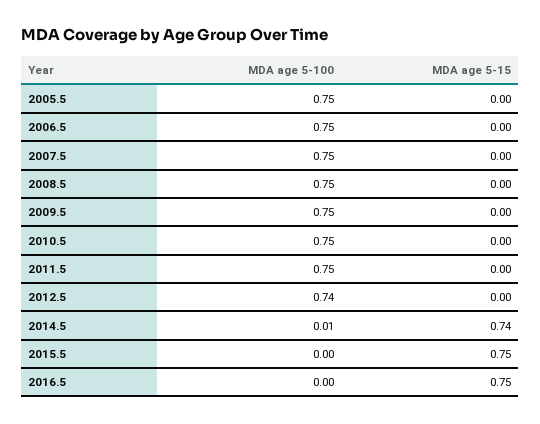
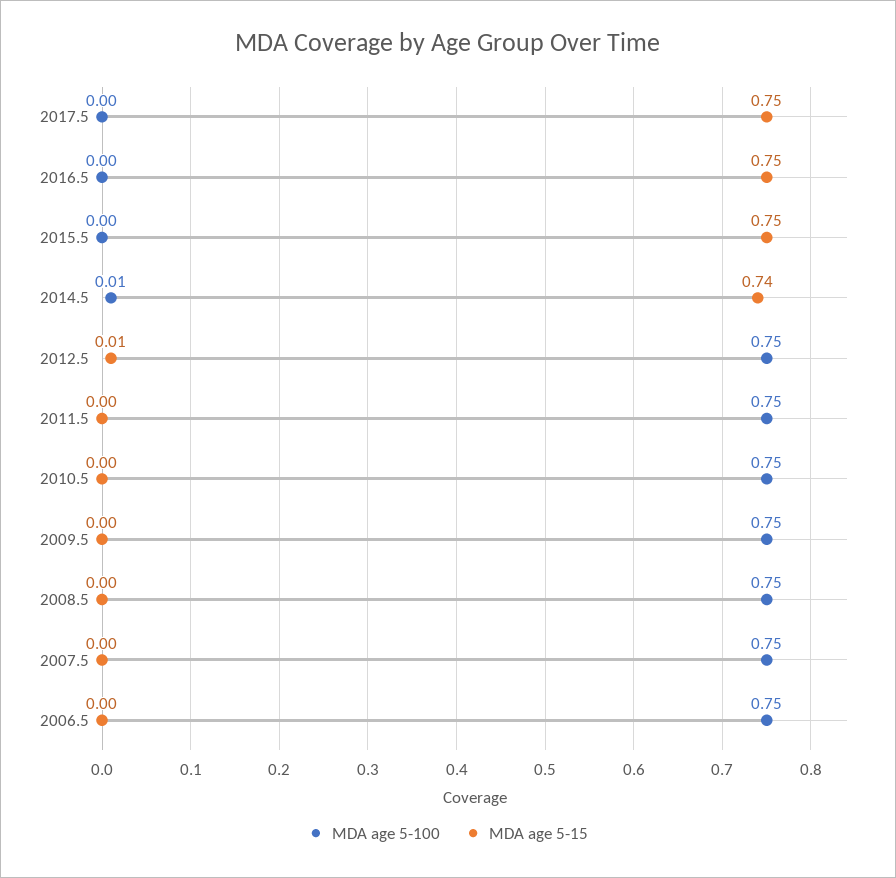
MDA age 5-100, 2005.5: 0.75 -> none
MDA age 5-15, 2005.5: 0 -> none
MDA age 5-100, 2012.5: 0.74 -> 0.75
MDA age 5-15, 2012.5: 0 -> 0.01
MDA age 5-100, 2017.5: none -> 0
MDA age 5-15, 2017.5: none -> 0.75

